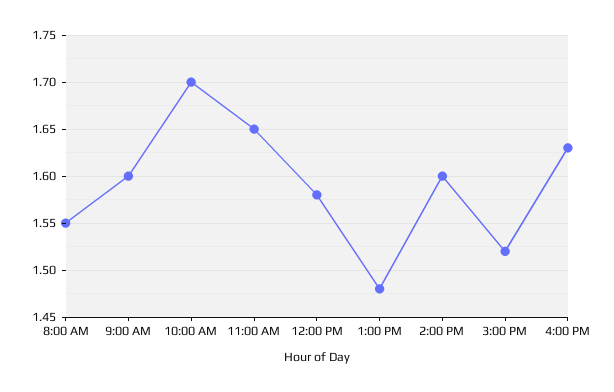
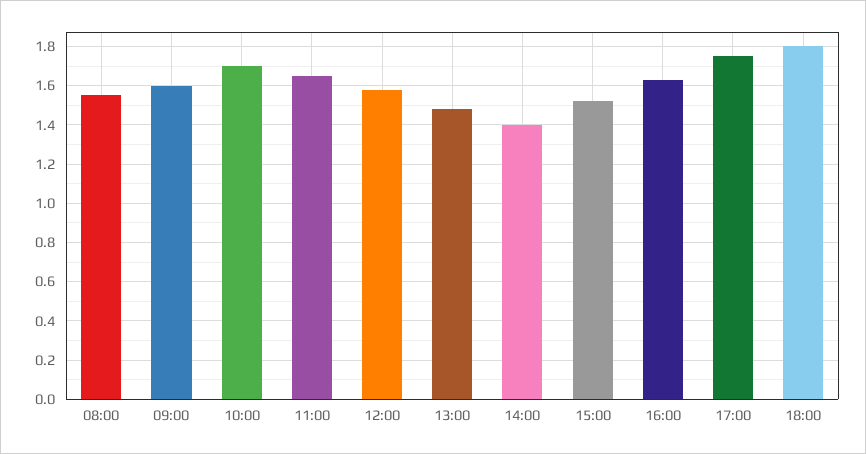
2:00 PM: 1.6 -> 1.4
17:00: none -> 1.75
18:00: none -> 1.8

